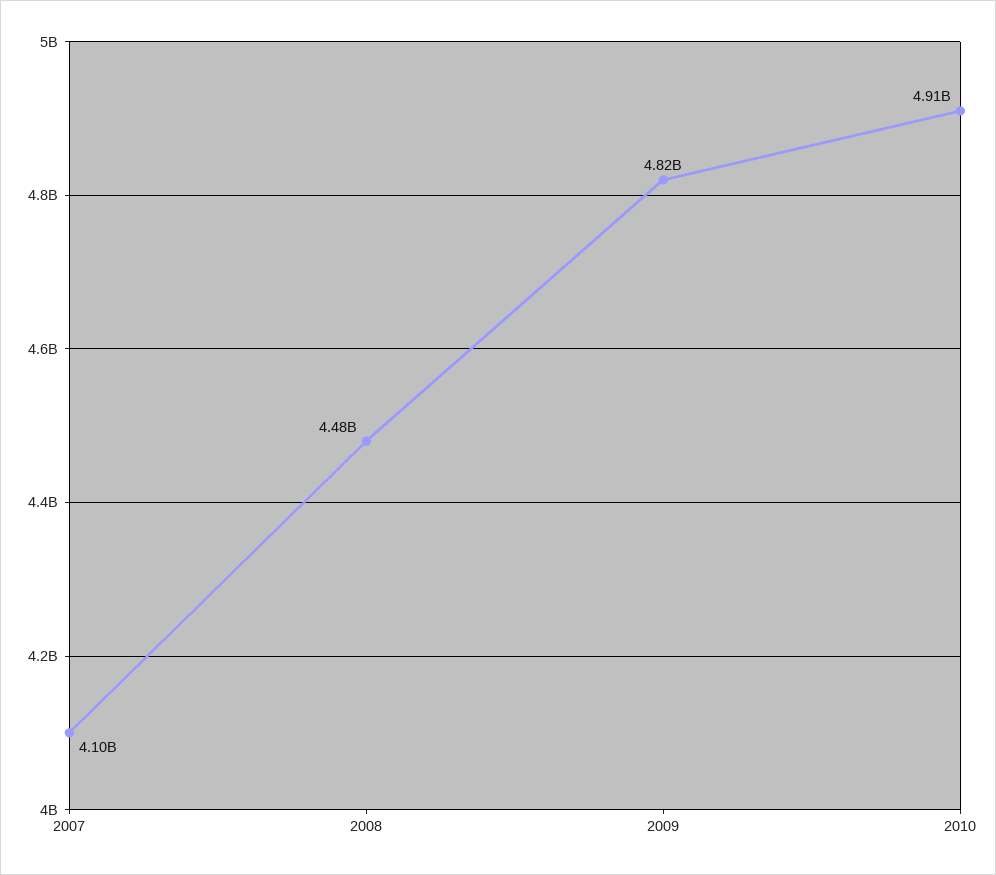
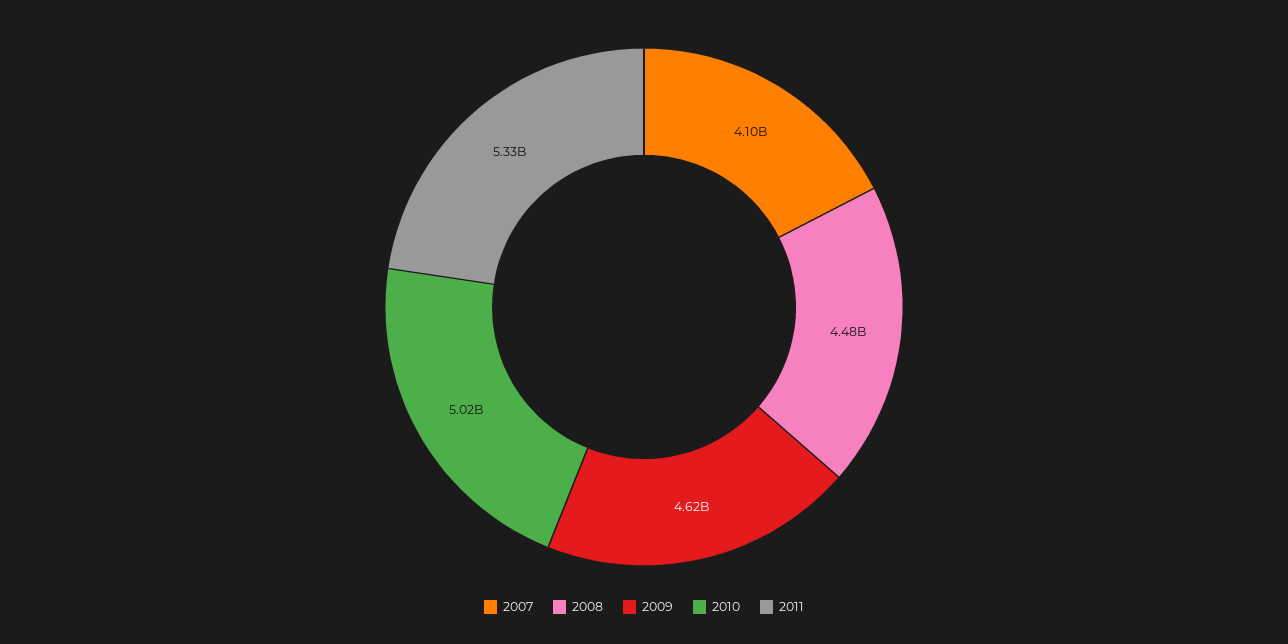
2009: 4820000000 -> 4620000000
2010: 4910000000 -> 5020000000
2011: none -> 5330000000

